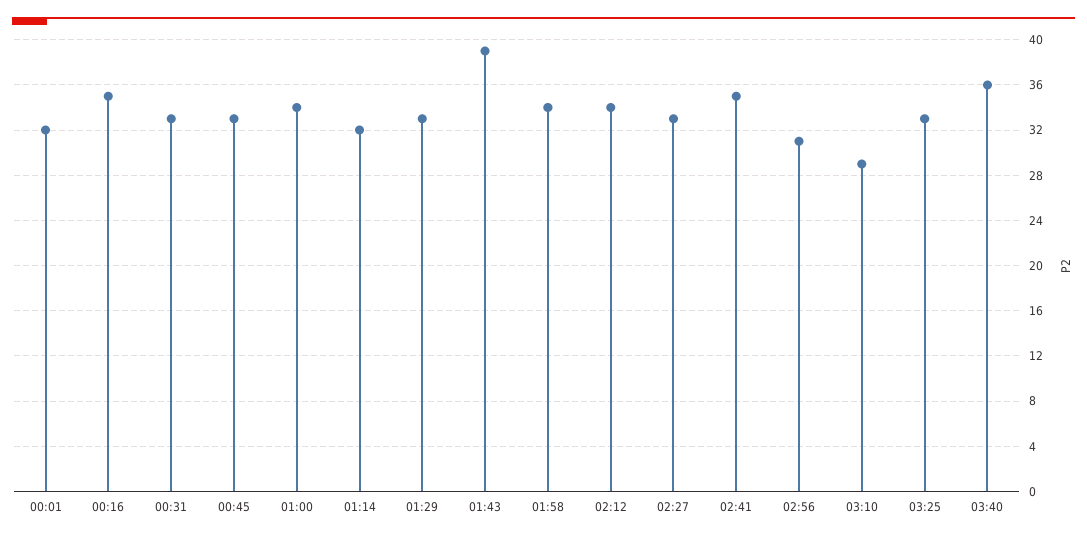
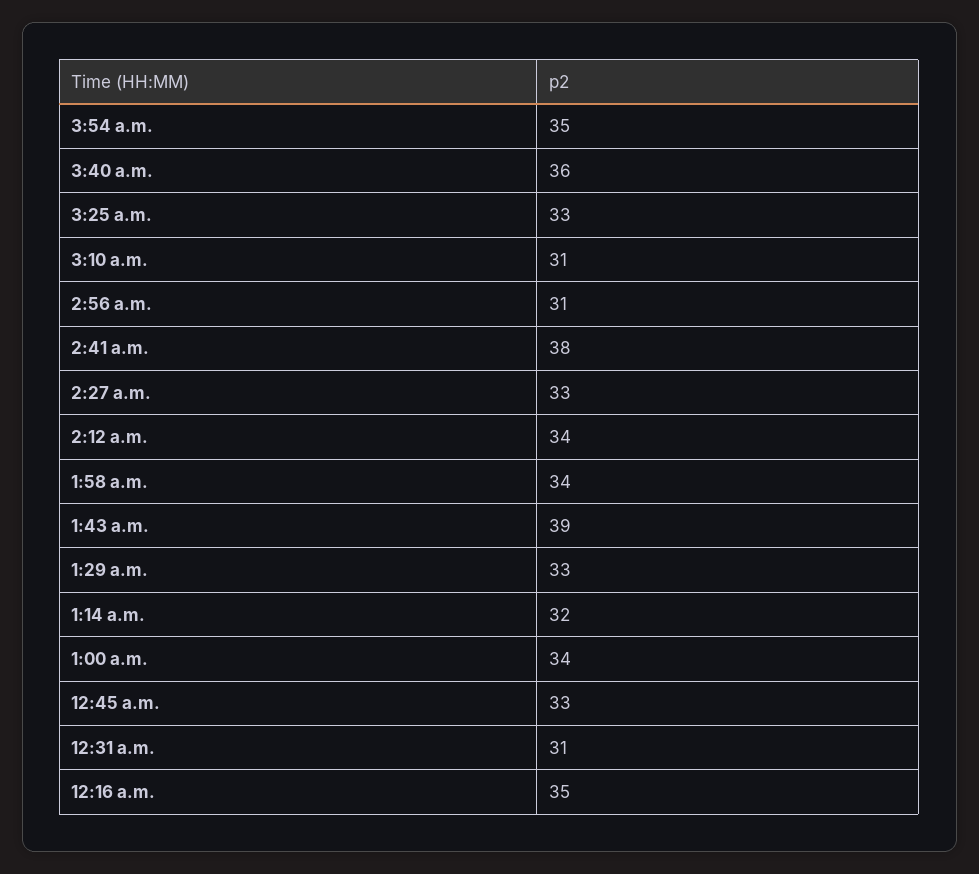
00:01: 32 -> none
00:31: 33 -> 31
02:41: 35 -> 38
03:10: 29 -> 31
3:54 a.m.: none -> 35

